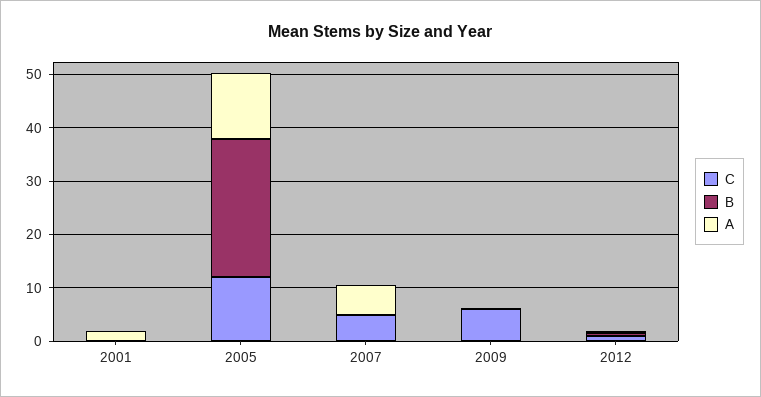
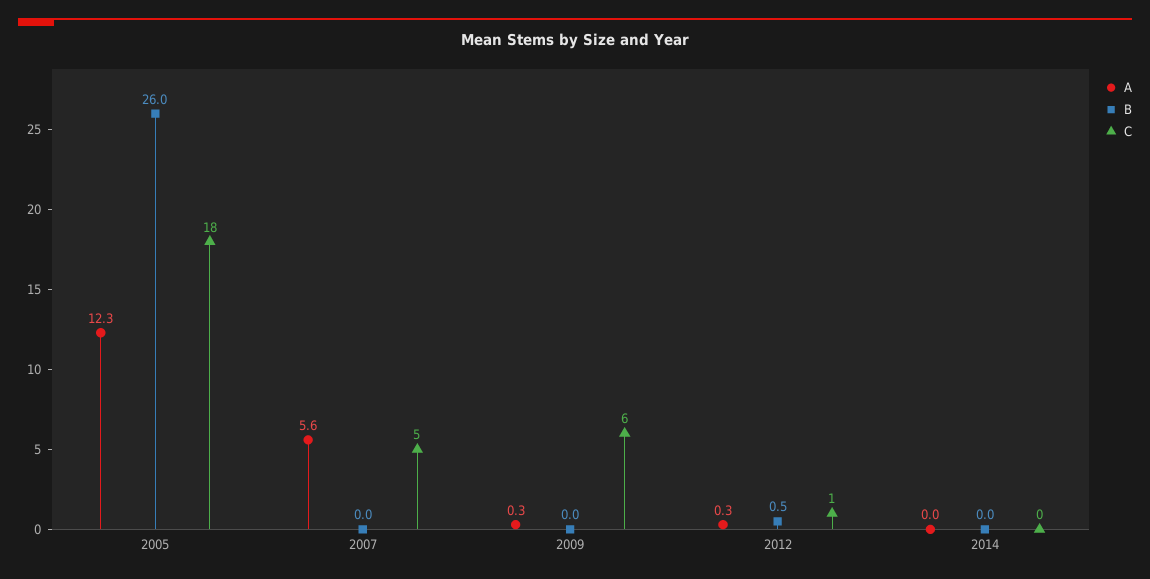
C, 2001: 0 -> none
B, 2001: 0 -> none
A, 2001: 2 -> none
C, 2005: 12 -> 18
A, 2014: none -> 0
B, 2014: none -> 0
C, 2014: none -> 0

